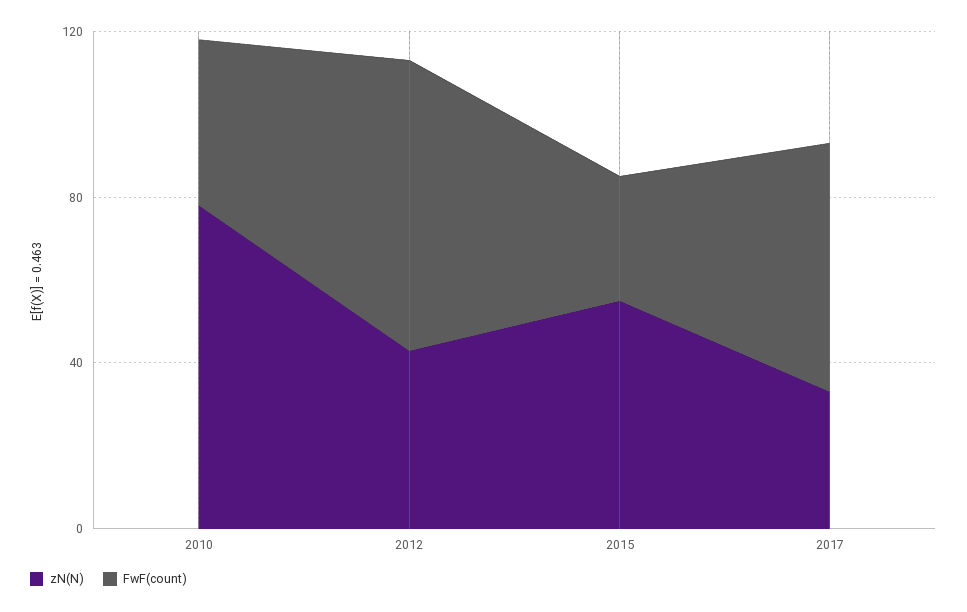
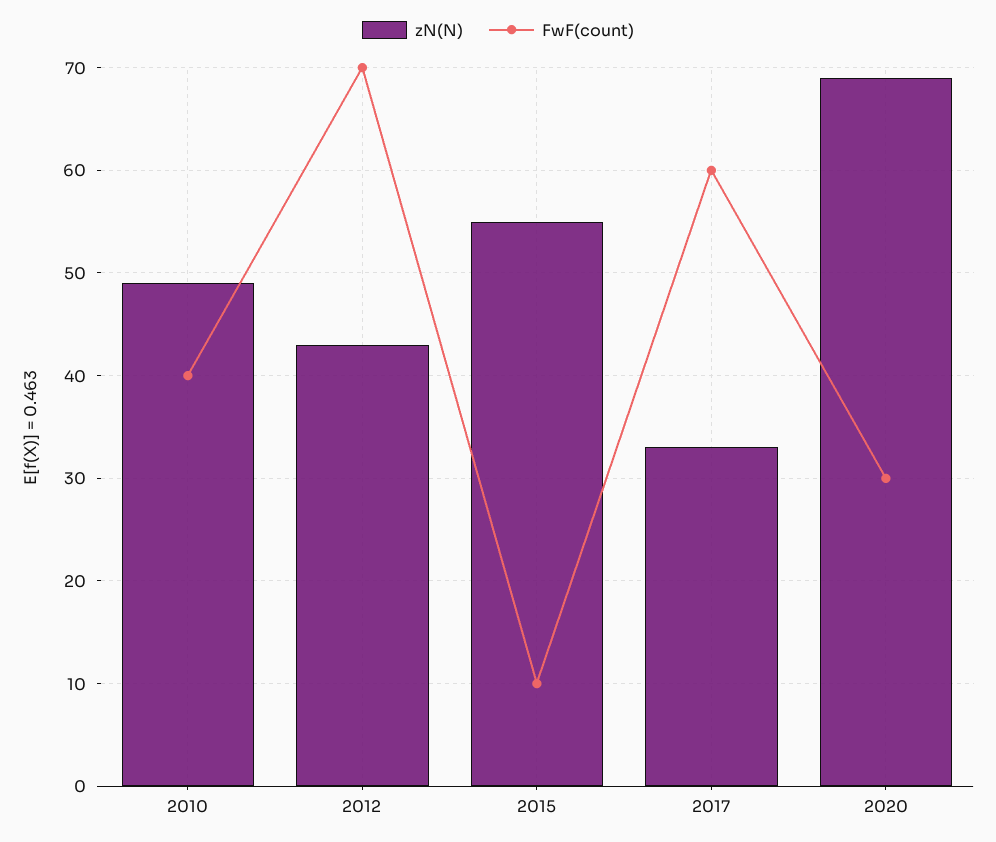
zN(N), 2010: 80 -> 49
FwF(count), 2015: 30 -> 10
zN(N), 2020: none -> 69
FwF(count), 2020: none -> 30

